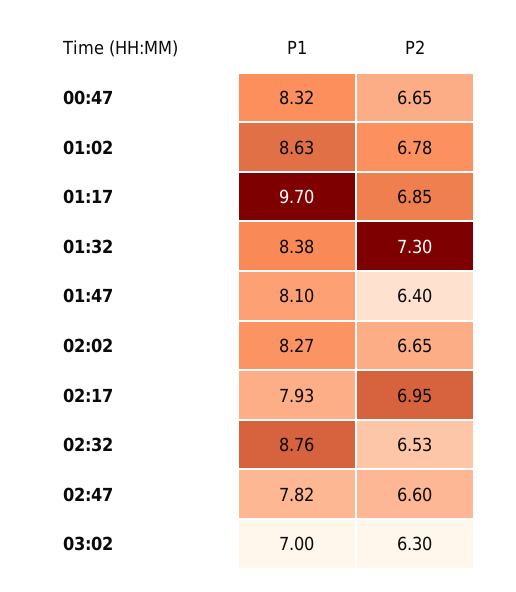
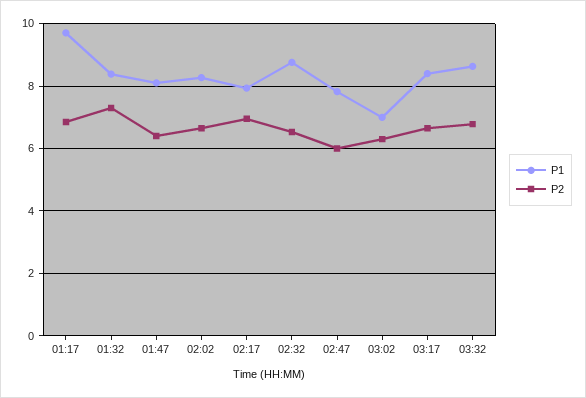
P1, 00:47: 8.32 -> none
P2, 00:47: 6.65 -> none
P1, 01:02: 8.63 -> none
P2, 01:02: 6.78 -> none
P2, 02:47: 6.6 -> 6
P1, 03:17: none -> 8.4
P2, 03:17: none -> 6.6
P1, 03:32: none -> 8.6
P2, 03:32: none -> 6.8

